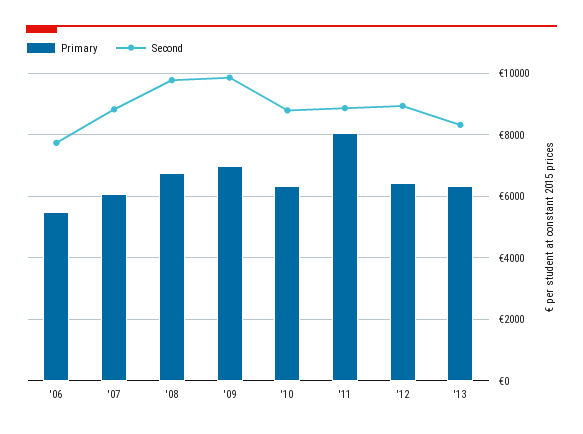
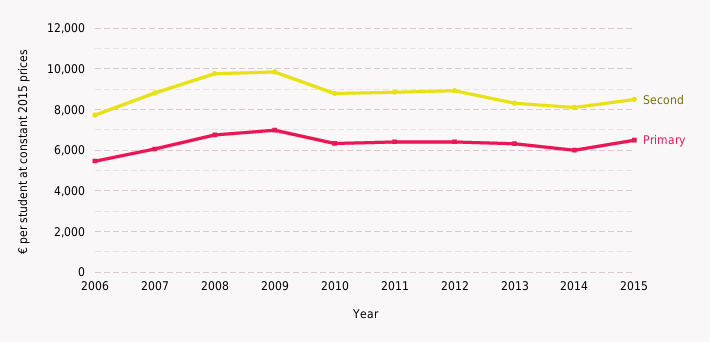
Primary, '11: 8000 -> 6500
Second, 2014: none -> 8000
Primary, 2014: none -> 6000
Second, 2015: none -> 8500
Primary, 2015: none -> 6500

